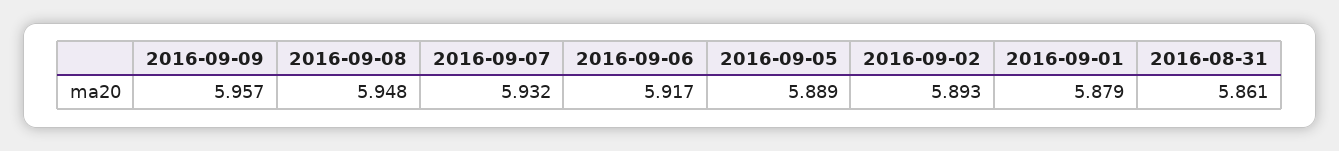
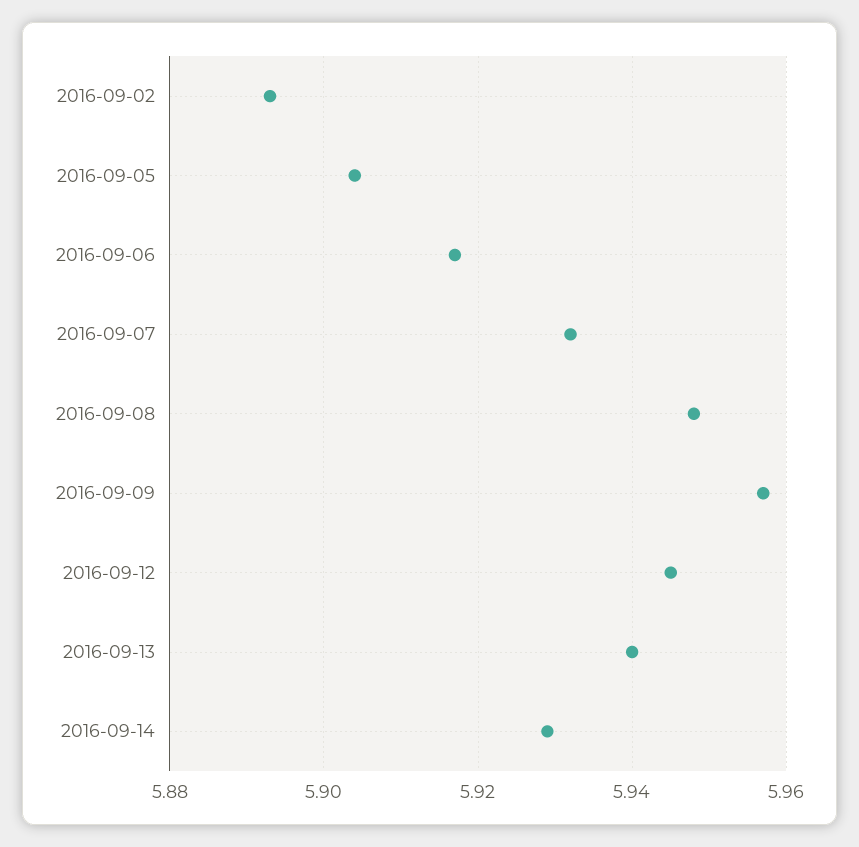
2016-09-05: 5.889 -> 5.905
2016-09-01: 5.879 -> none
2016-08-31: 5.861 -> none
2016-09-12: none -> 5.945
2016-09-13: none -> 5.94
2016-09-14: none -> 5.93

